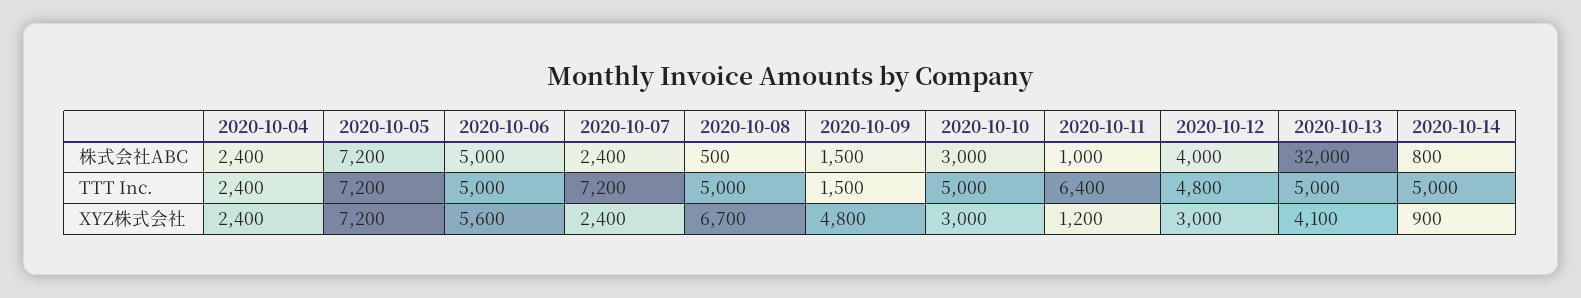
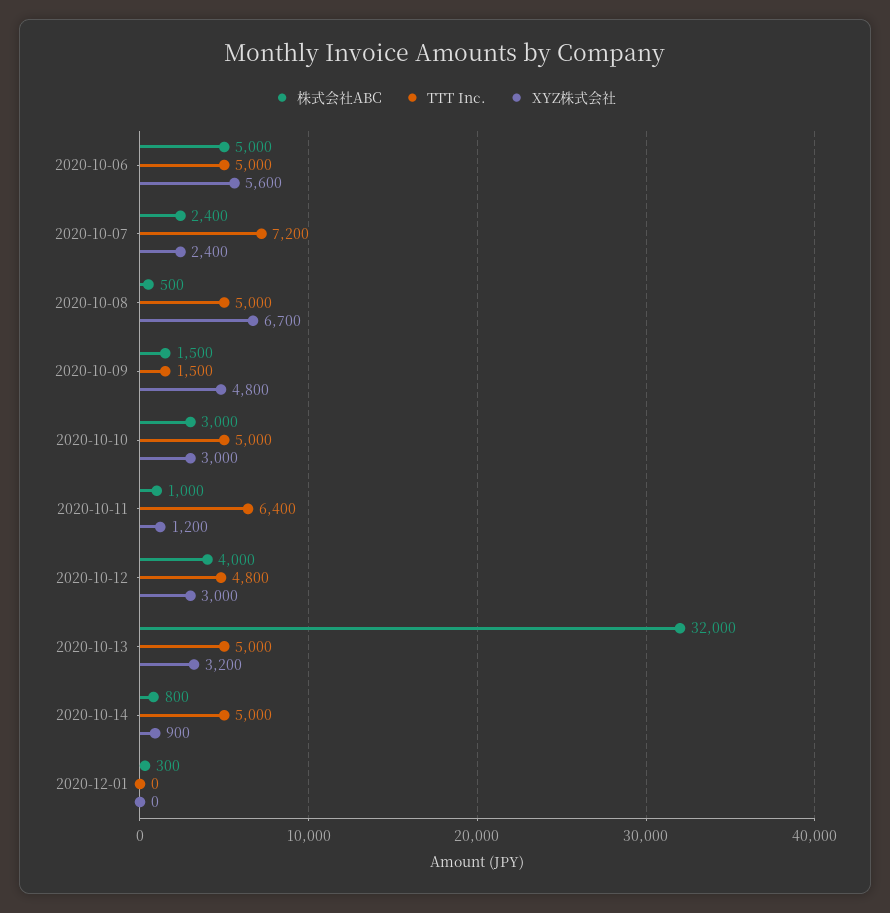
株式会社ABC, 2020-10-04: 2400 -> none
株式会社ABC, 2020-10-05: 7200 -> none
TTT Inc., 2020-10-04: 2400 -> none
TTT Inc., 2020-10-05: 7200 -> none
XYZ株式会社, 2020-10-04: 2400 -> none
XYZ株式会社, 2020-10-05: 7200 -> none
XYZ株式会社, 2020-10-13: 4100 -> 3200
株式会社ABC, 2020-12-01: none -> 300
TTT Inc., 2020-12-01: none -> 0
XYZ株式会社, 2020-12-01: none -> 0

